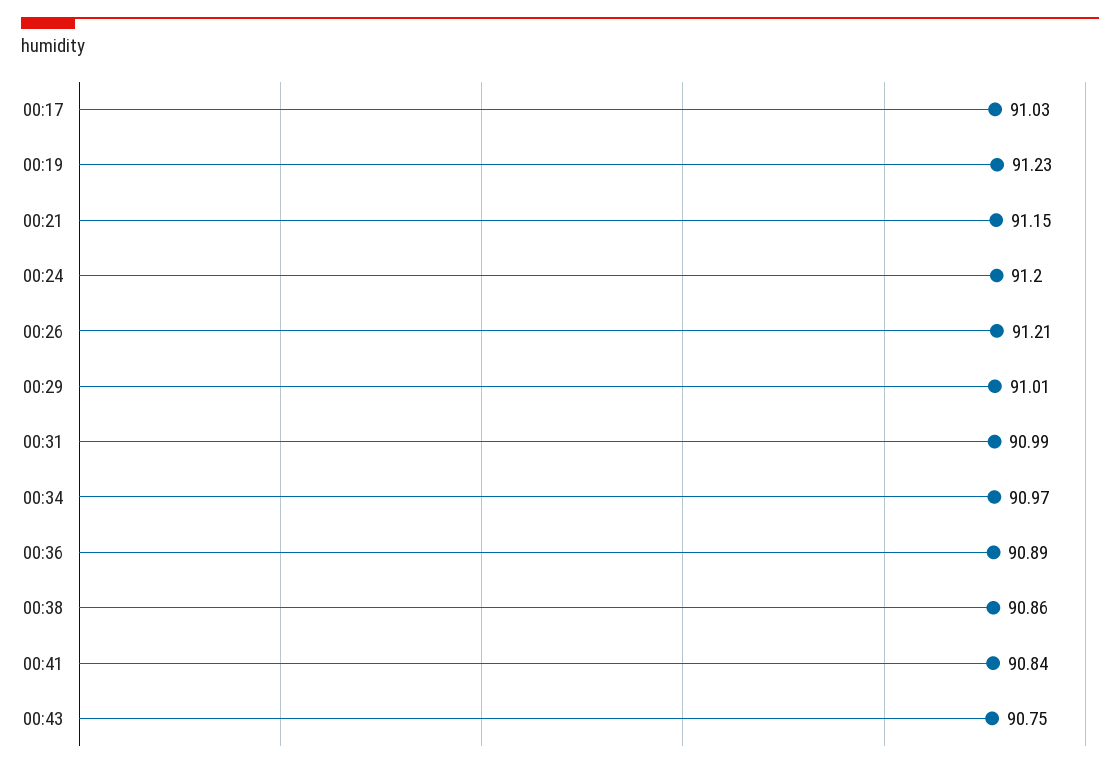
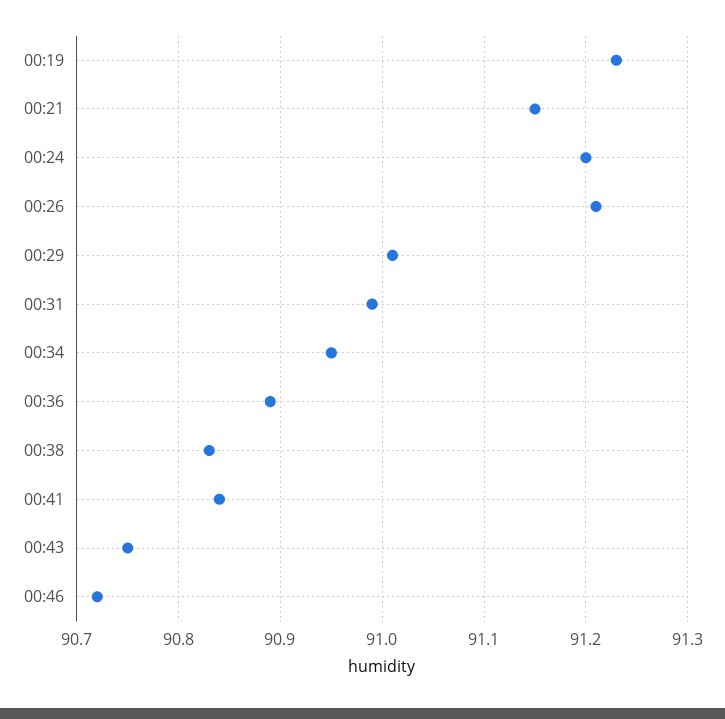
00:17: 91.03 -> none
00:34: 90.97 -> 90.95
00:38: 90.86 -> 90.83
00:46: none -> 90.72

